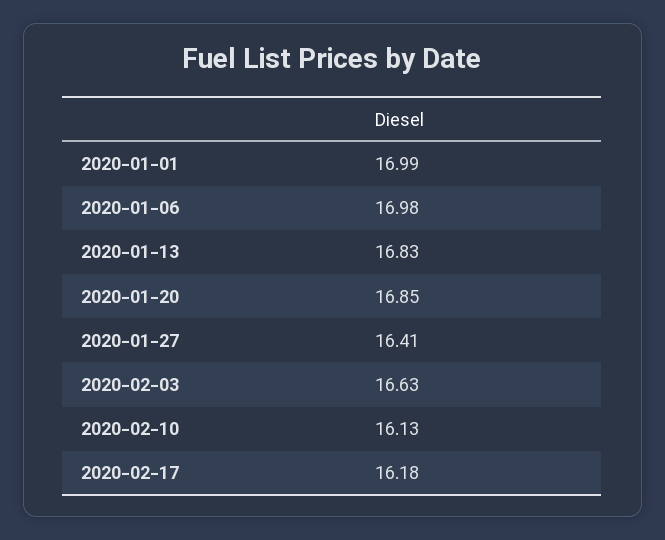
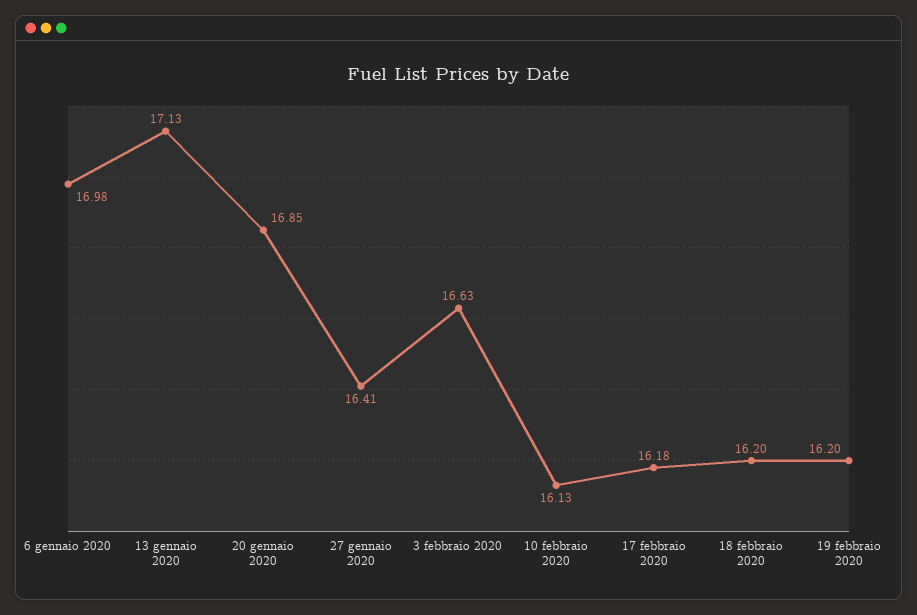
2020-01-01: 16.99 -> none
2020-01-13: 16.83 -> 17.13
18 febbraio 2020: none -> 16.2
19 febbraio 2020: none -> 16.2

